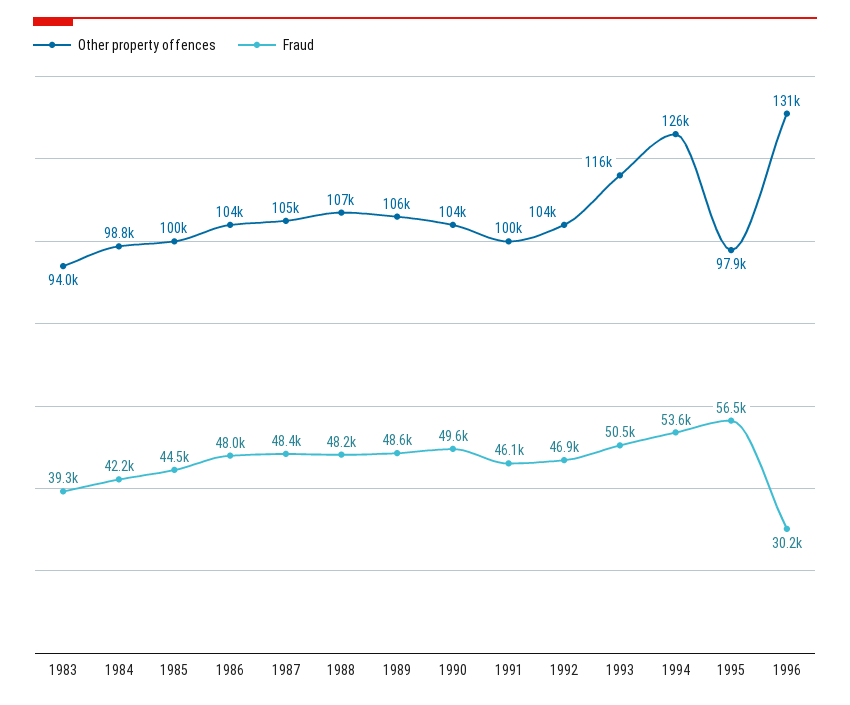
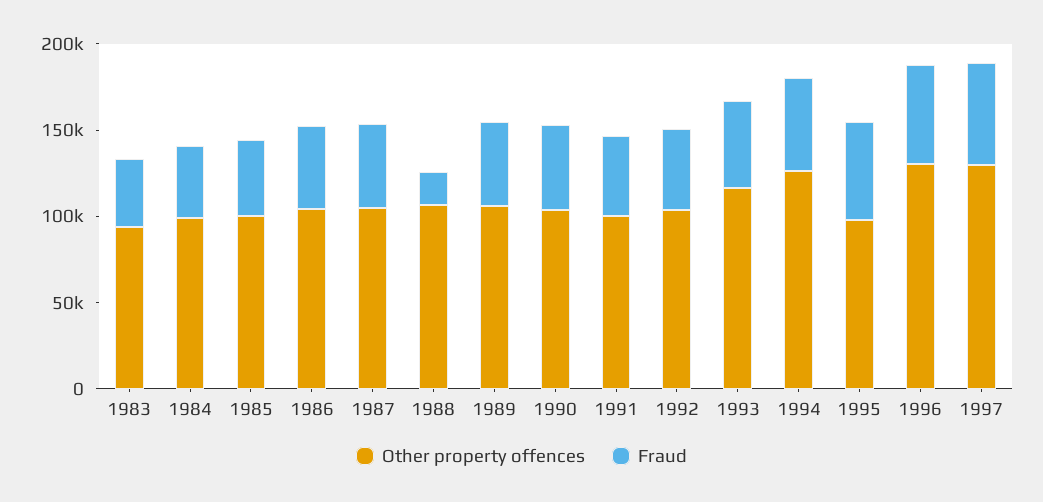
Fraud, 1988: 48200 -> 20000
Fraud, 1996: 30200 -> 60000
Other property offences, 1997: none -> 130000
Fraud, 1997: none -> 60000

